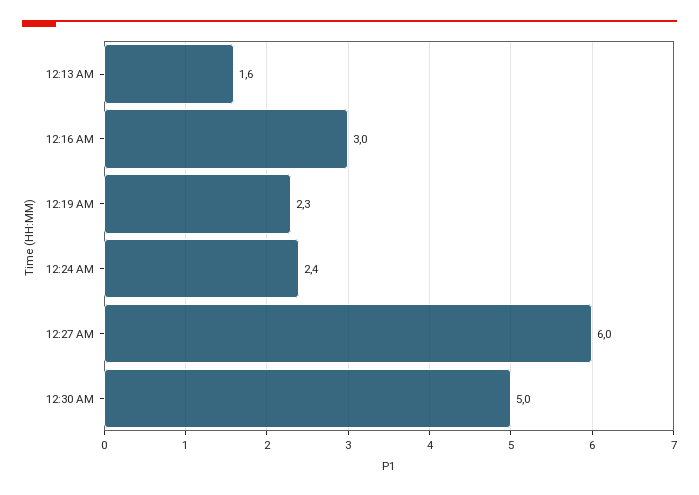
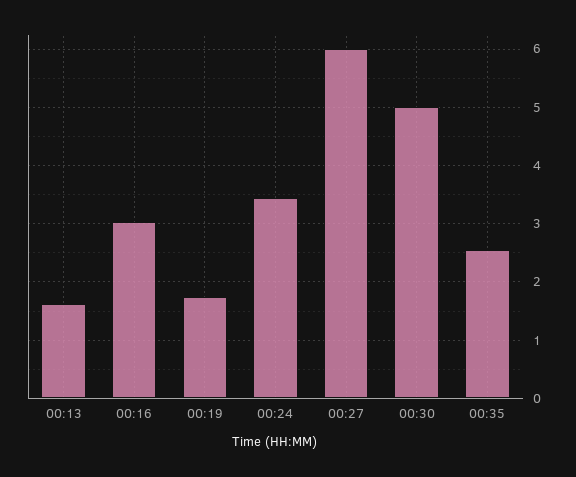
12:19 AM: 2.3 -> 1.8
12:24 AM: 2.4 -> 3.4
00:35: none -> 2.6

